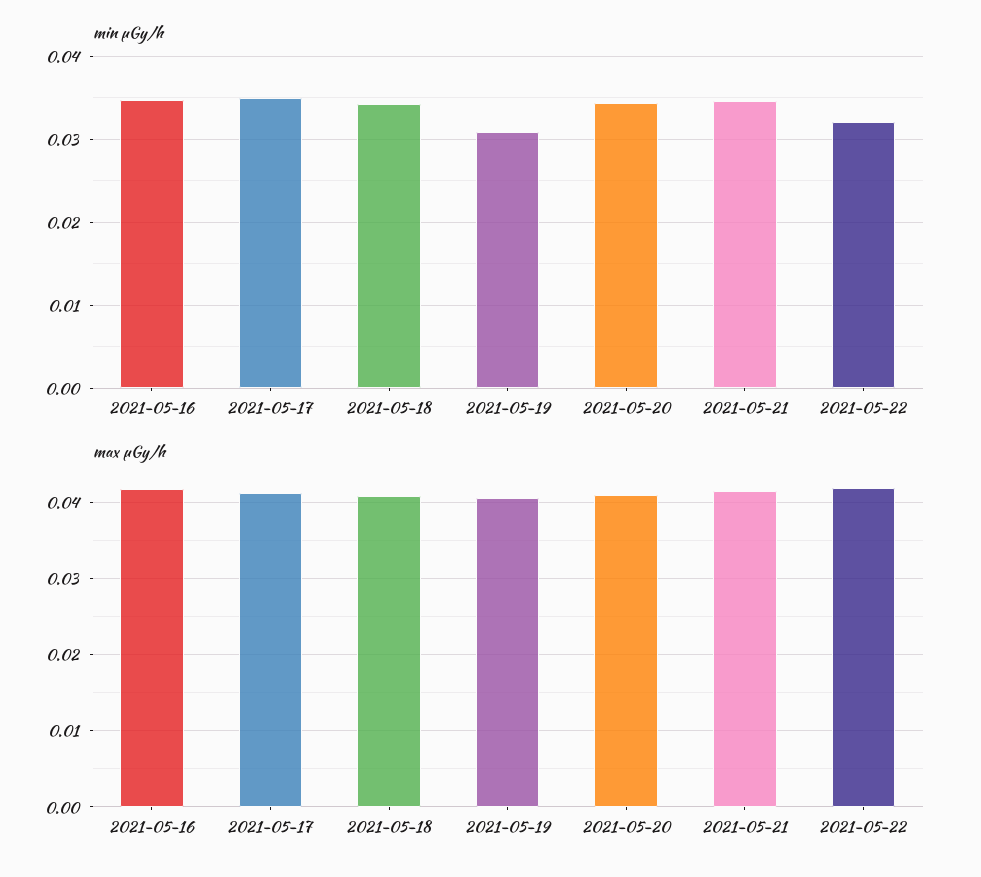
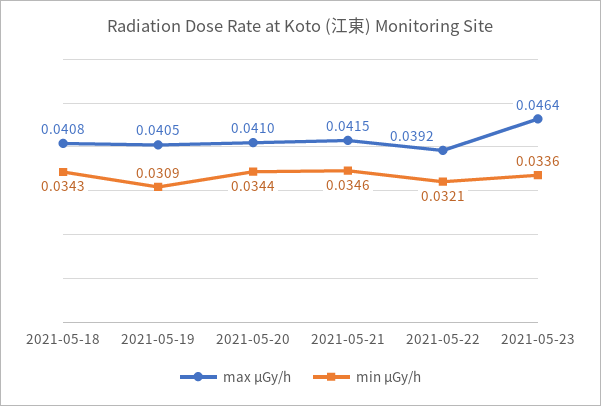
min μGy/h, 2021-05-16: 0.035 -> none
min μGy/h, 2021-05-17: 0.035 -> none
max μGy/h, 2021-05-16: 0.042 -> none
max μGy/h, 2021-05-17: 0.041 -> none
max μGy/h, 2021-05-22: 0.042 -> 0.0392
max μGy/h, 2021-05-23: none -> 0.0464
min μGy/h, 2021-05-23: none -> 0.0336

